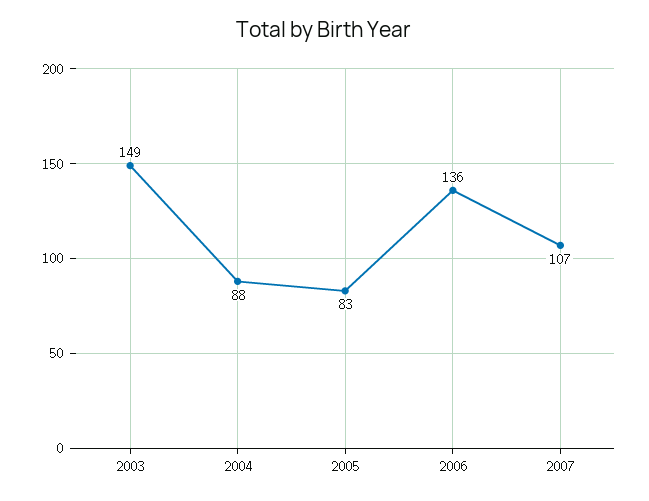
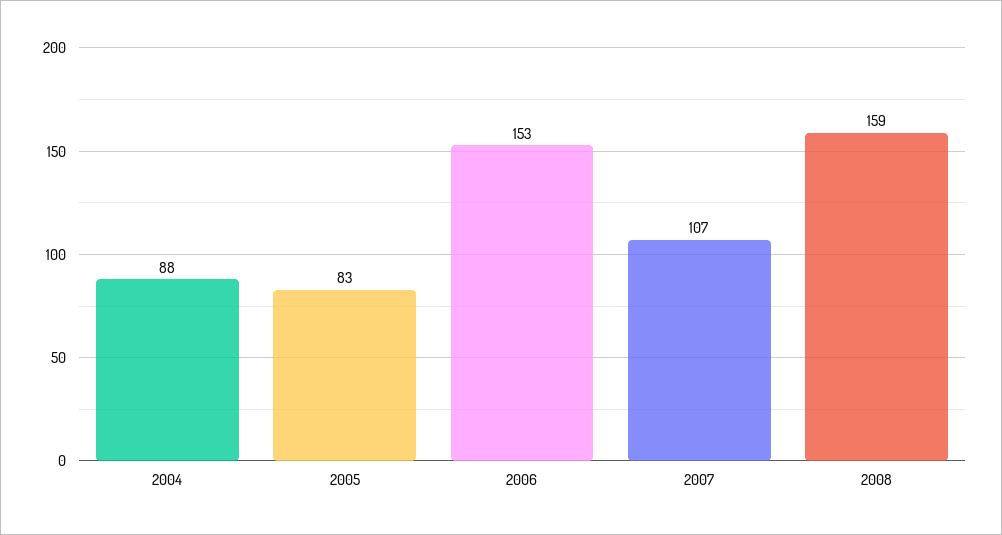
2003: 149 -> none
2006: 136 -> 153
2008: none -> 159

